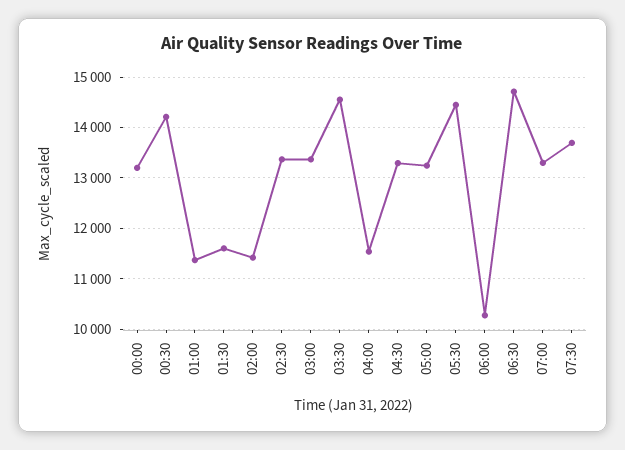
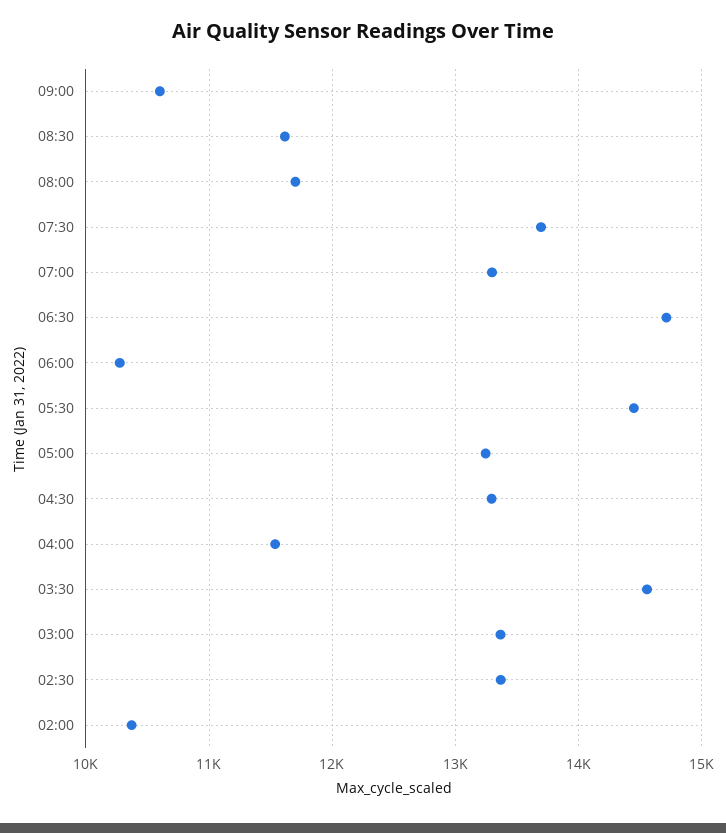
00:00: 13200 -> none
00:30: 14200 -> none
01:00: 11400 -> none
01:30: 11600 -> none
02:00: 11400 -> 10400
09:00: none -> 10600
08:30: none -> 11600
08:00: none -> 11700

